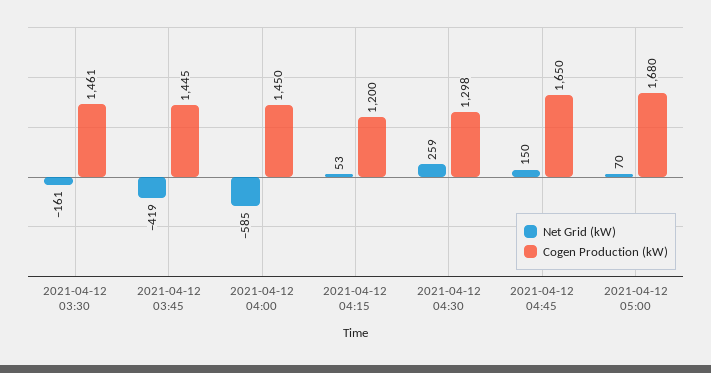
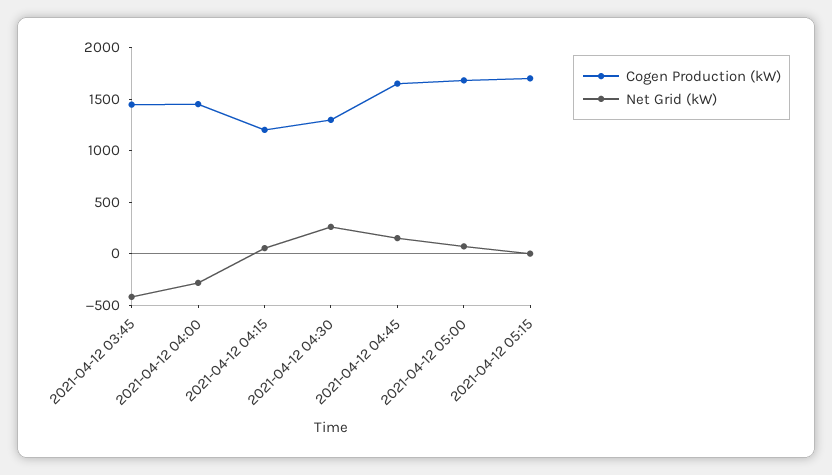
Net Grid (kW), 2021-04-12 03:30: -161 -> none
Cogen Production (kW), 2021-04-12 03:30: 1461 -> none
Net Grid (kW), 2021-04-12 04:00: -585 -> -300
Cogen Production (kW), 2021-04-12 05:15: none -> 1700
Net Grid (kW), 2021-04-12 05:15: none -> 0

